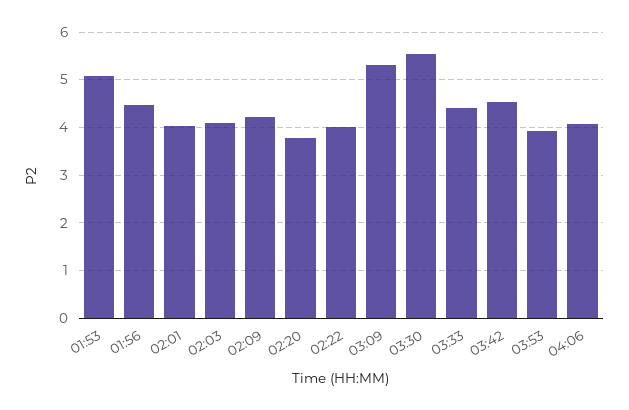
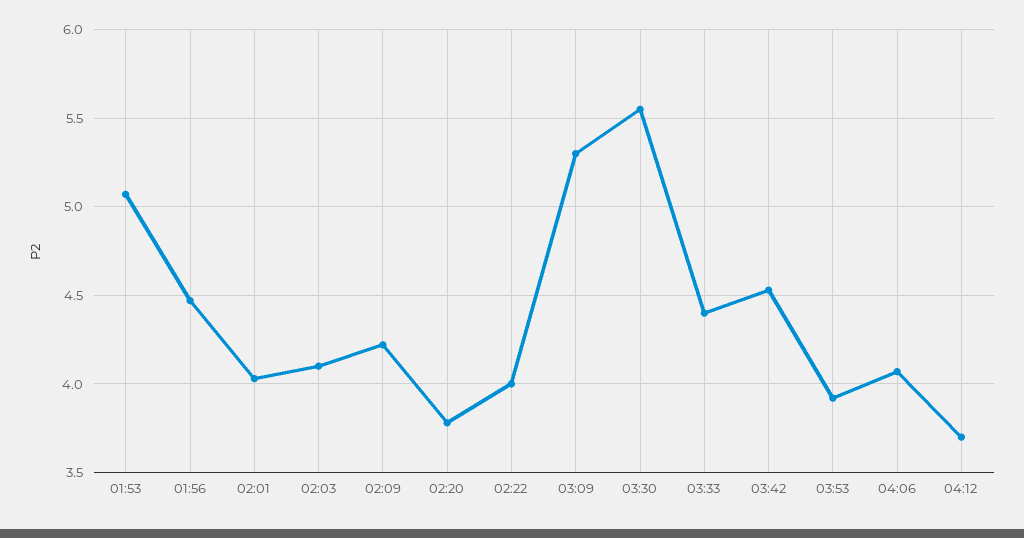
04:12: none -> 3.7

